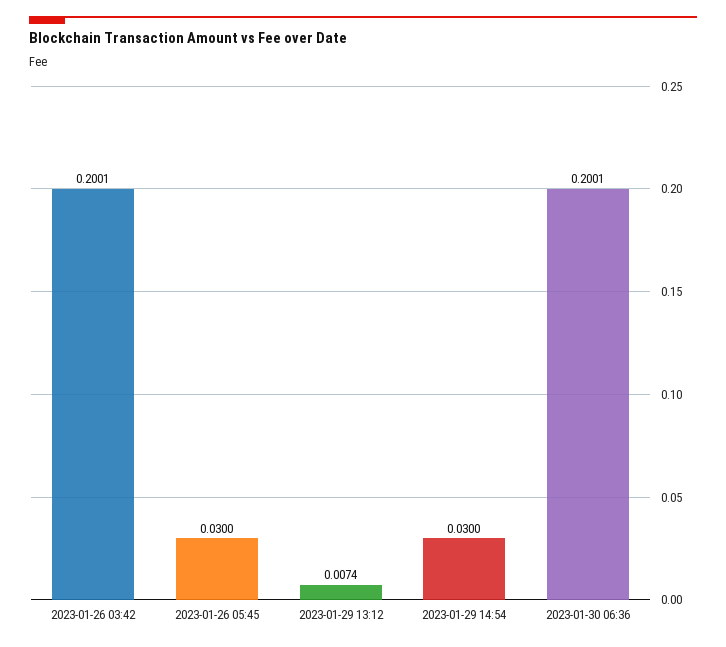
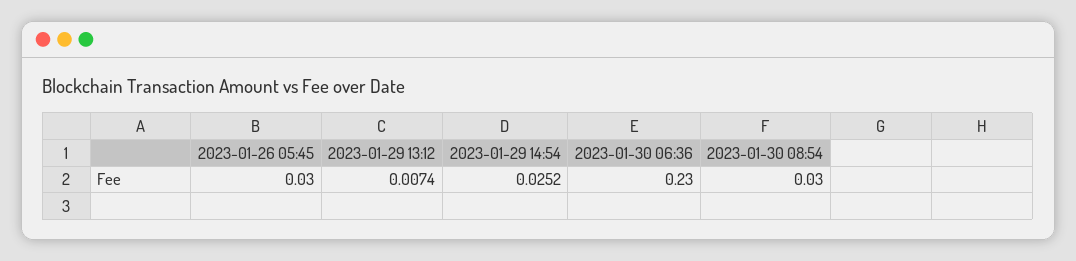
2023-01-26 03:42: 0.2001 -> none
2023-01-29 14:54: 0.03 -> 0.0252
2023-01-30 06:36: 0.2001 -> 0.23
2023-01-30 08:54: none -> 0.03

